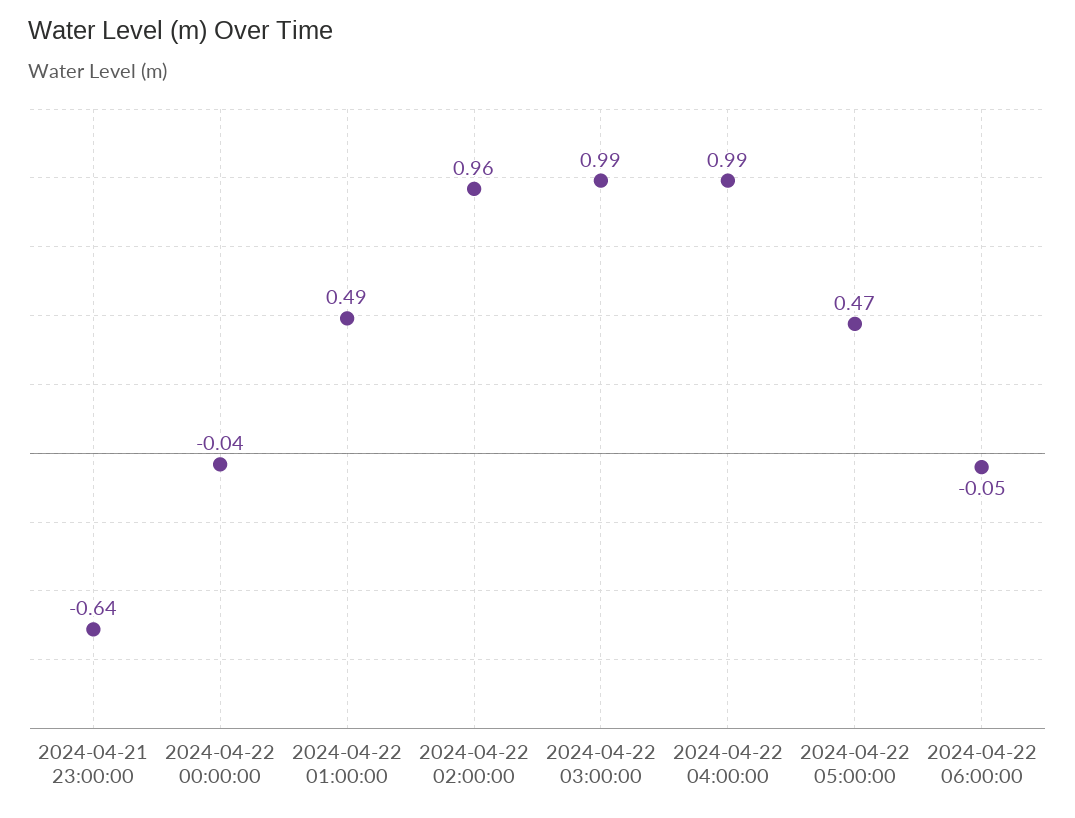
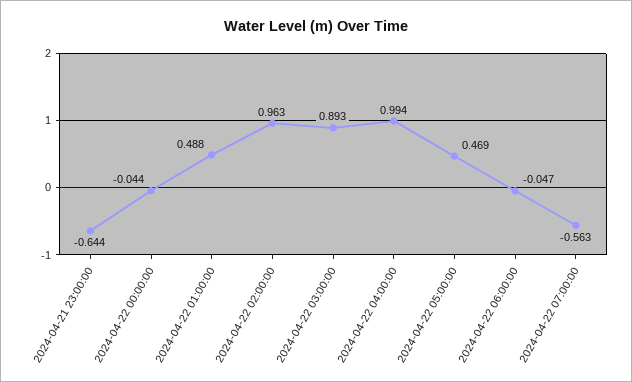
2024-04-22 03:00:00: 0.99 -> 0.893
2024-04-22 07:00:00: none -> -0.563

